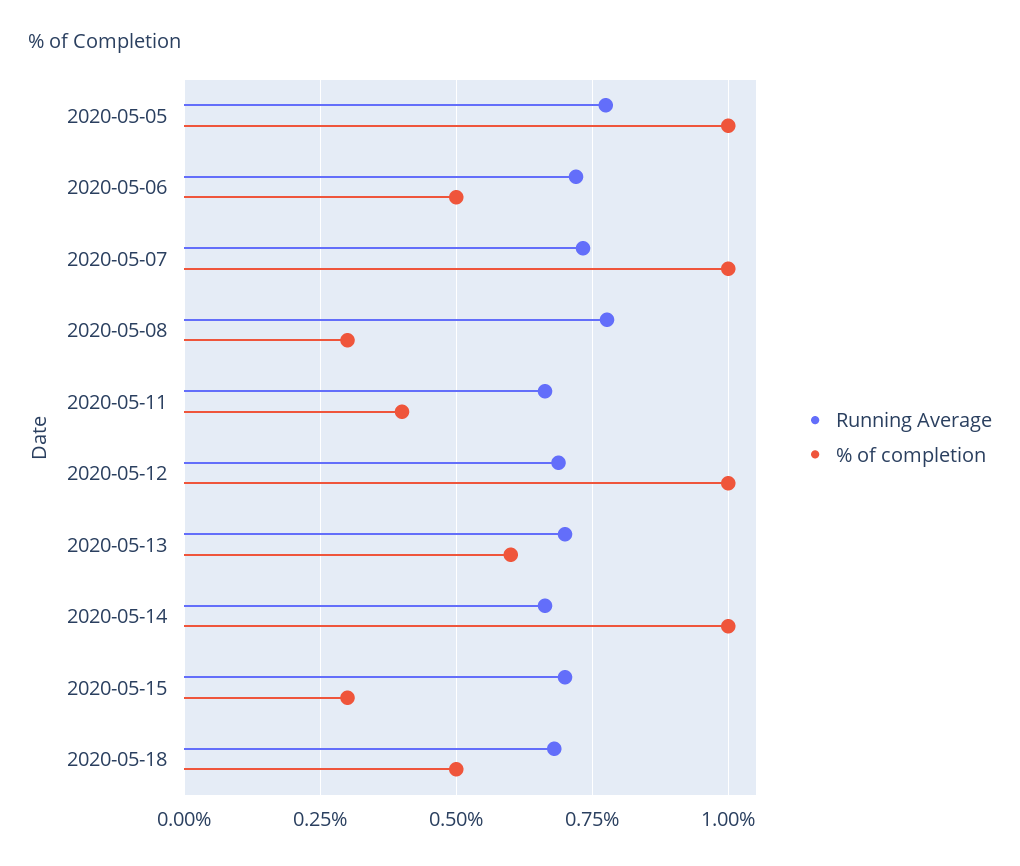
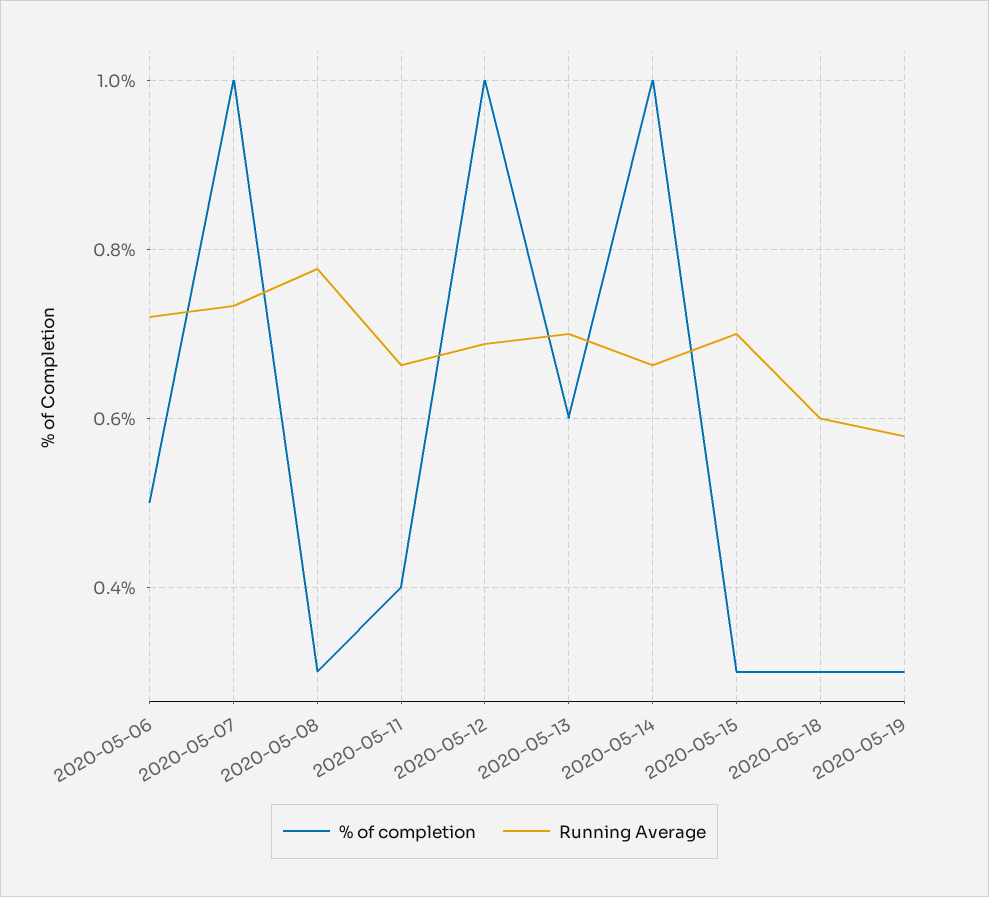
Running Average, 2020-05-05: 0.775 -> none
% of completion, 2020-05-05: 1 -> none
Running Average, 2020-05-18: 0.675 -> 0.6
% of completion, 2020-05-18: 0.5 -> 0.3
% of completion, 2020-05-19: none -> 0.3
Running Average, 2020-05-19: none -> 0.58

